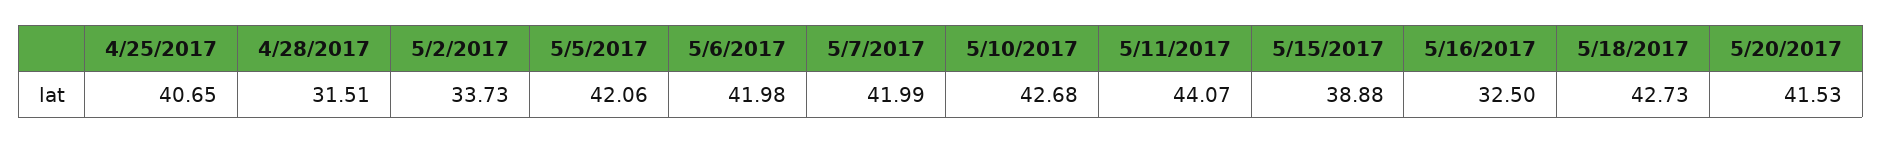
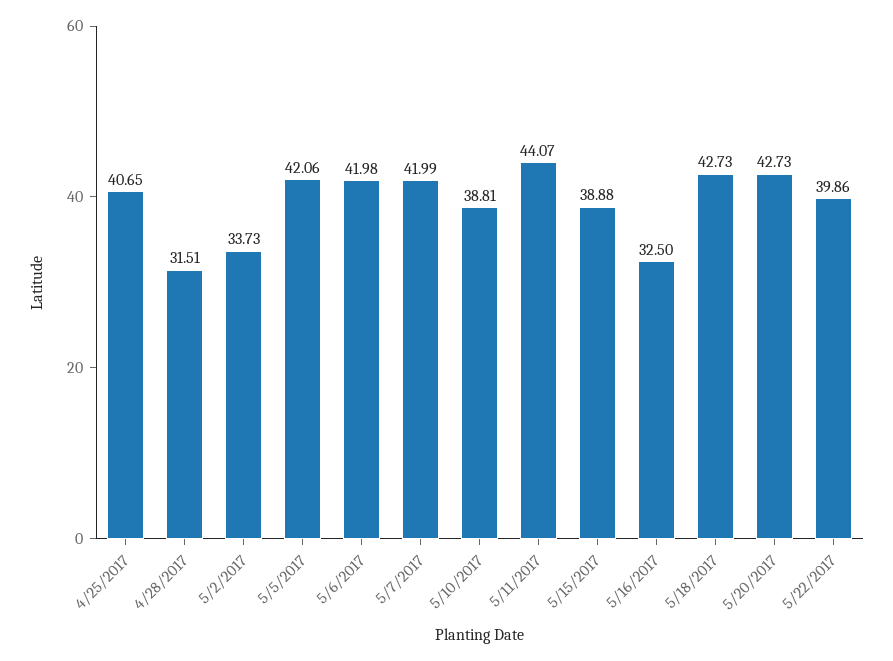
5/10/2017: 42.68 -> 38.81
5/20/2017: 41.53 -> 42.73
5/22/2017: none -> 39.86

